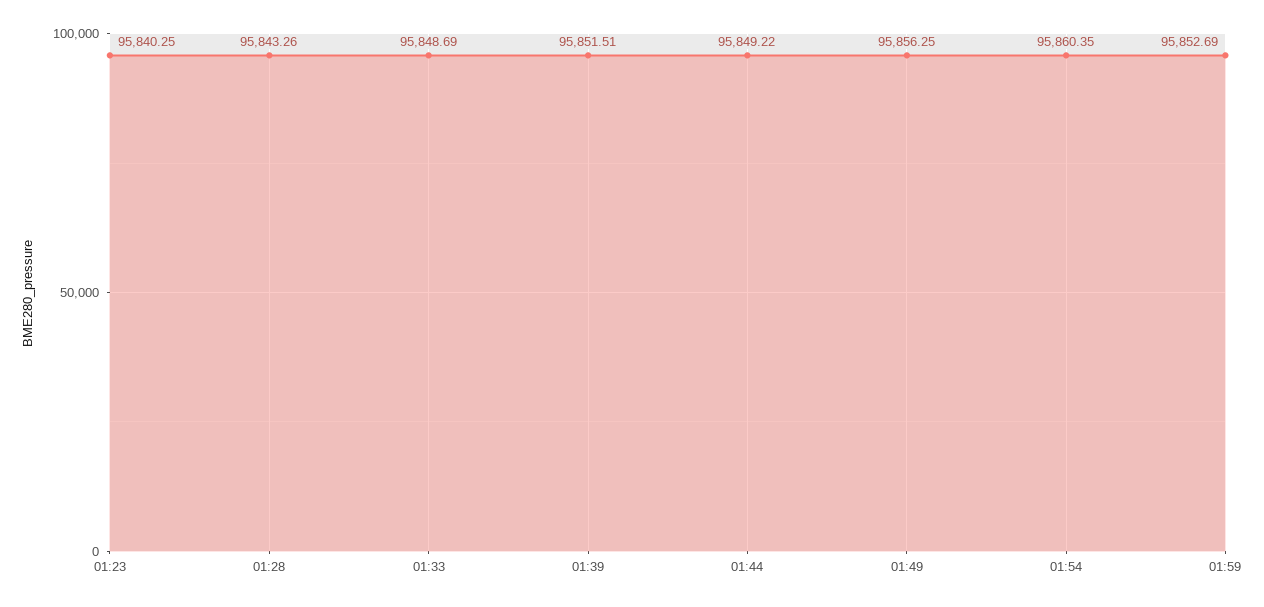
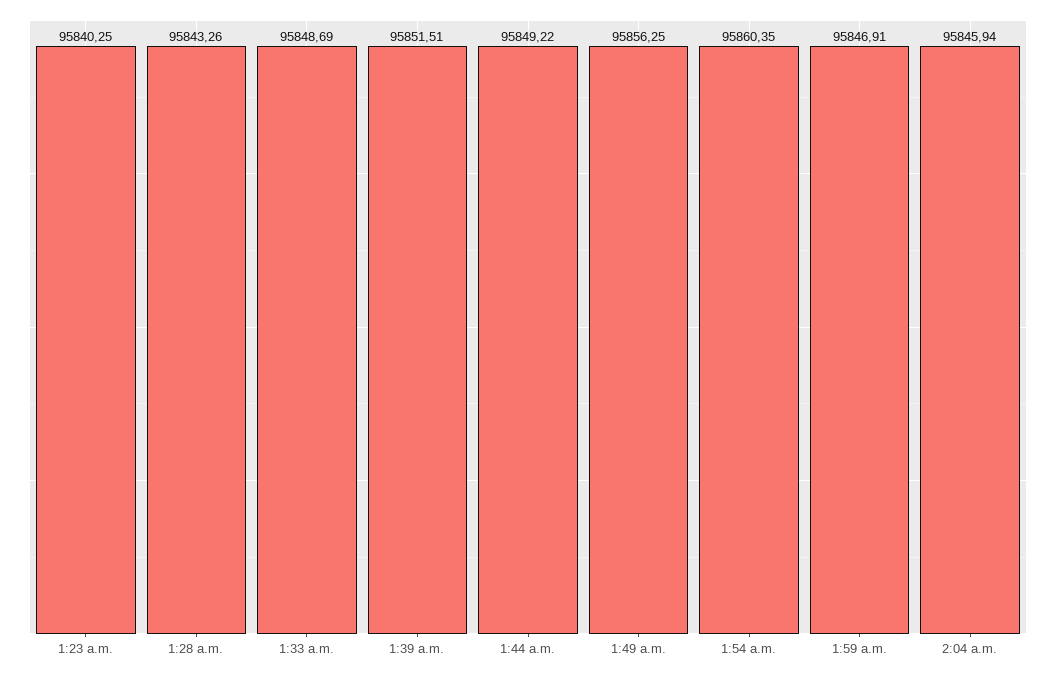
01:59: 95852.69 -> 95846.91
2:04 a.m.: none -> 95845.94

